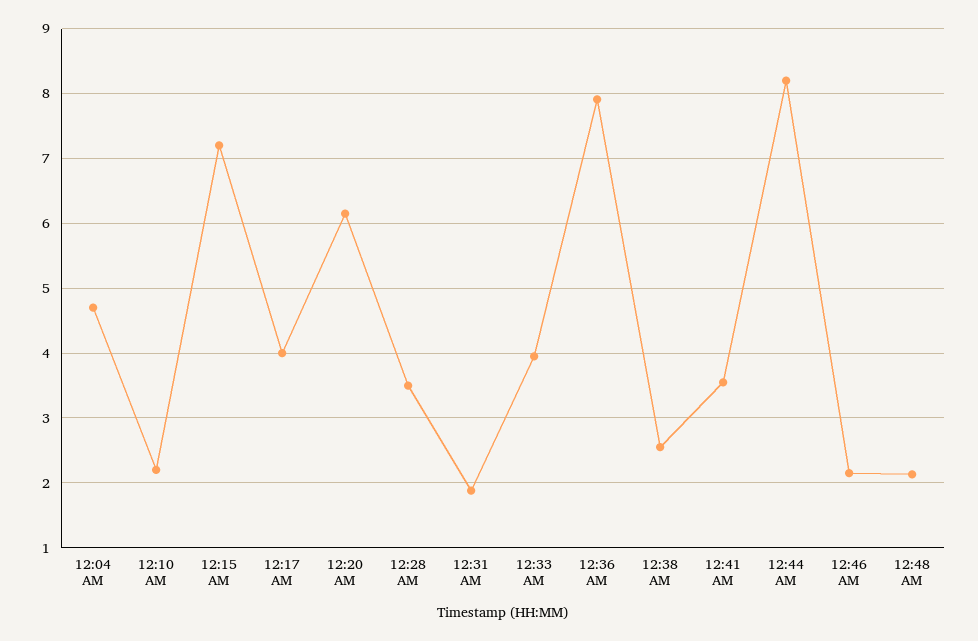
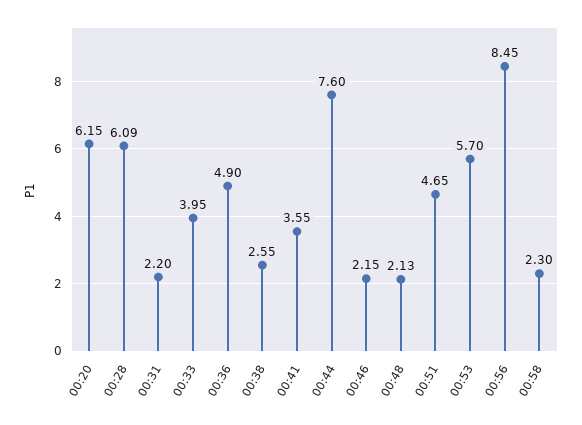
12:04 AM: 4.7 -> none
12:10 AM: 2.2 -> none
12:15 AM: 7.2 -> none
12:17 AM: 4 -> none
12:28 AM: 3.5 -> 6.09
12:31 AM: 1.9 -> 2.2
12:36 AM: 7.9 -> 4.9
12:44 AM: 8.2 -> 7.6
00:51: none -> 4.65
00:53: none -> 5.7
00:56: none -> 8.45
00:58: none -> 2.3

